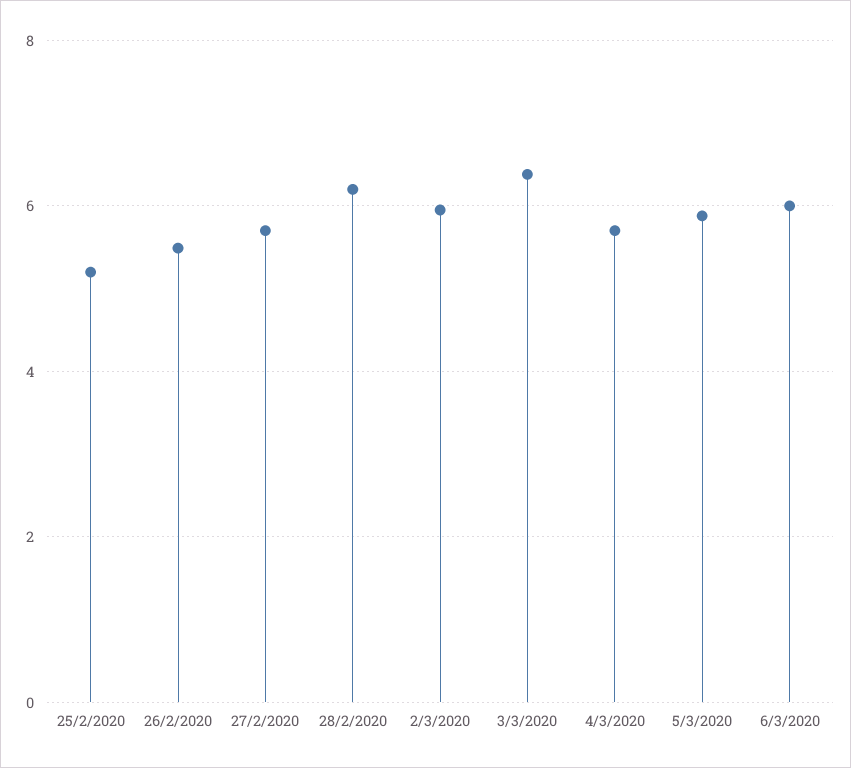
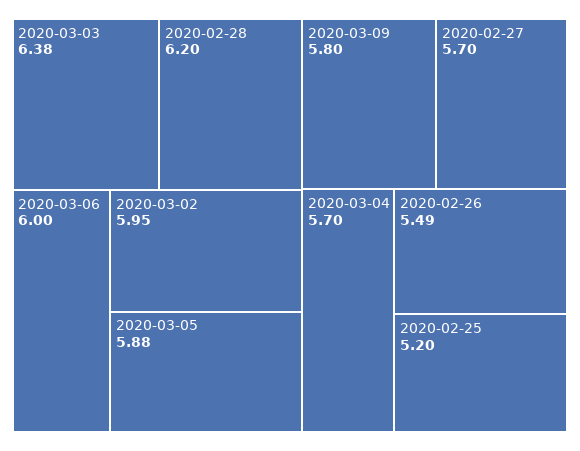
2020-03-09: none -> 5.8

